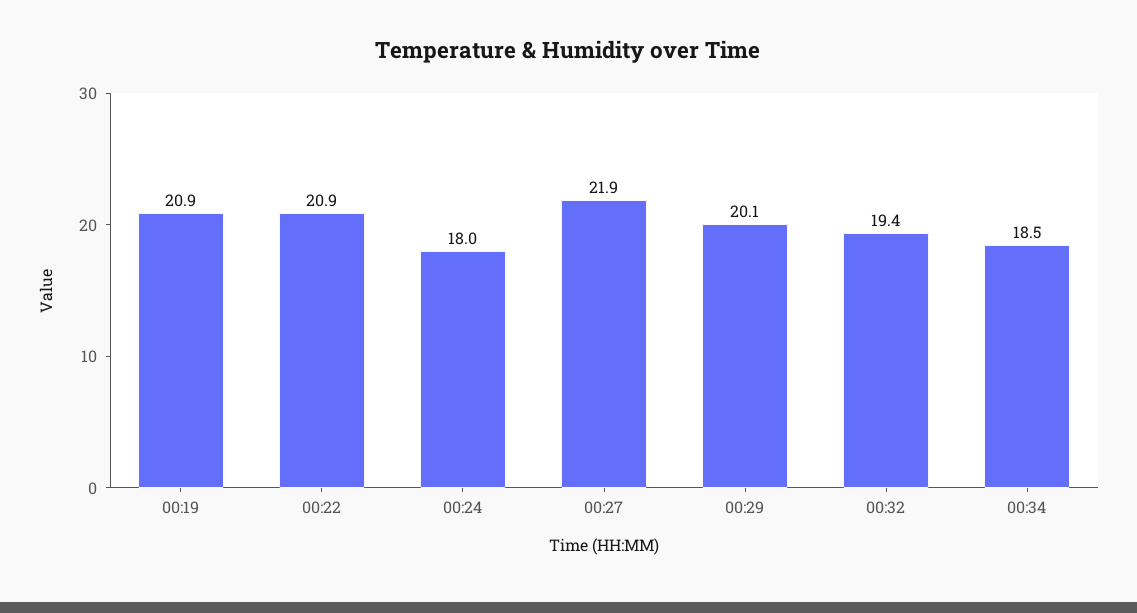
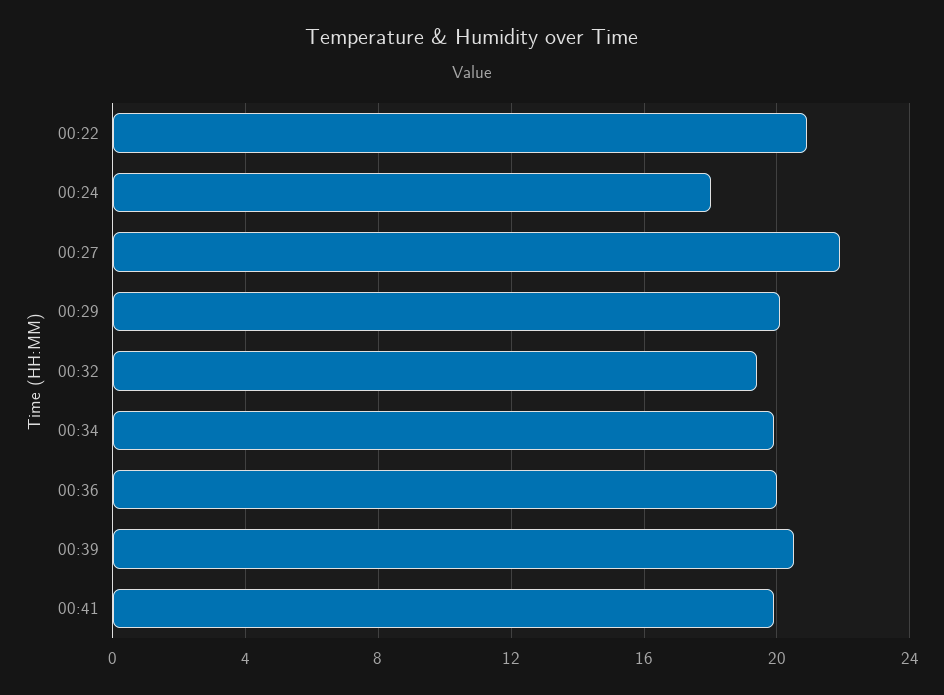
00:19: 20.9 -> none
00:34: 18.5 -> 20
00:36: none -> 20
00:39: none -> 20.5
00:41: none -> 20

